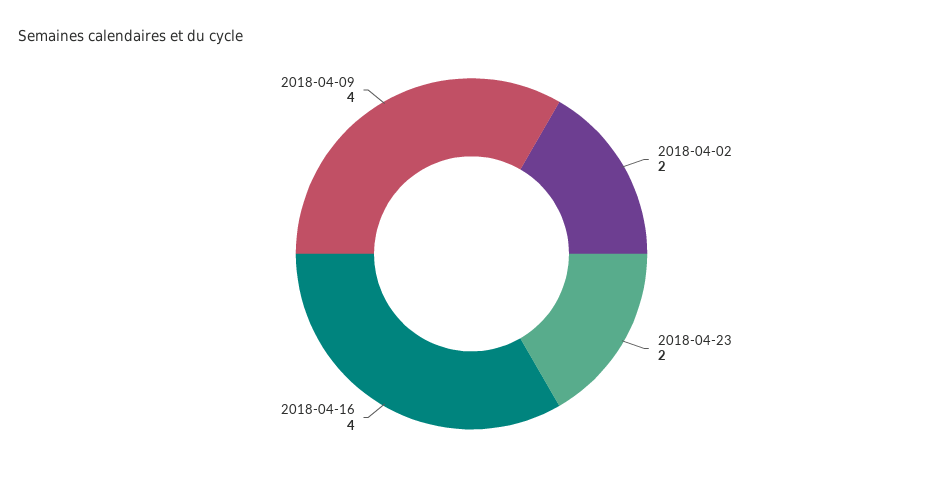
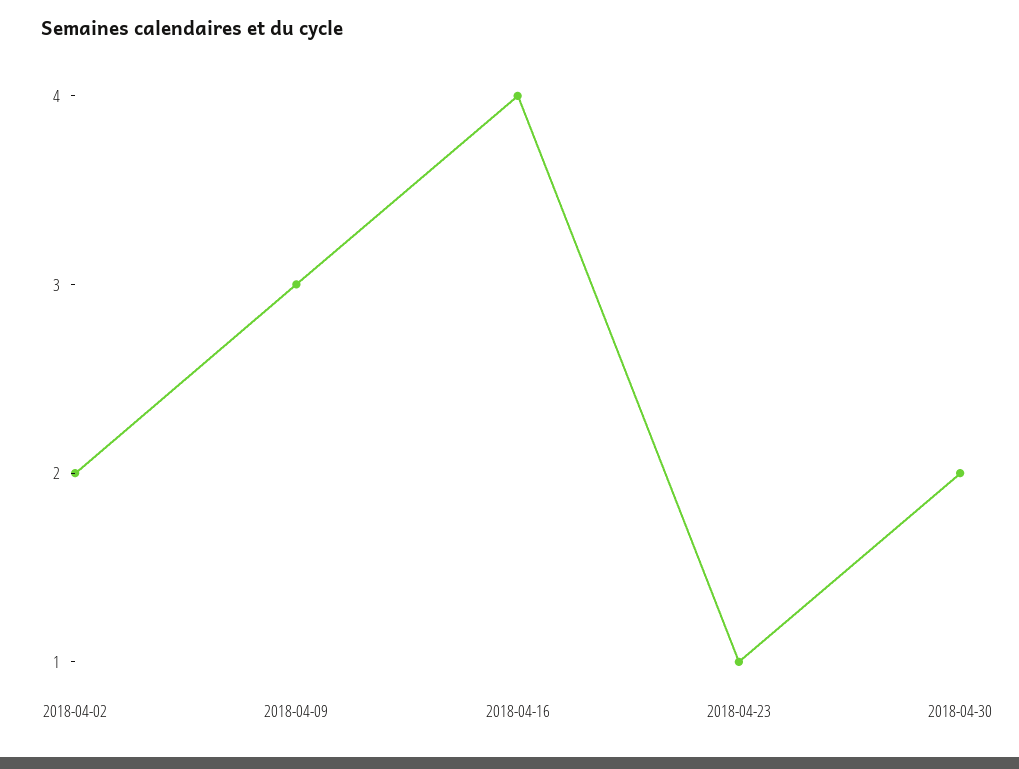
2018-04-23: 2 -> 1
2018-04-09: 4 -> 3
2018-04-30: none -> 2

